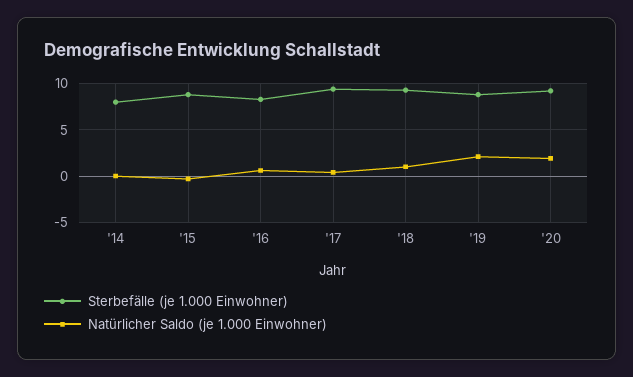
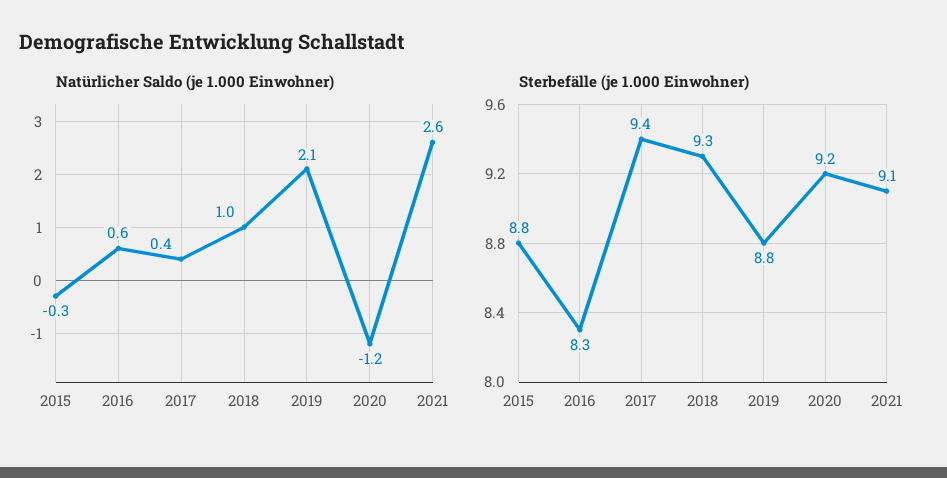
Sterbefälle (je 1.000 Einwohner), '14: 8 -> none
Natürlicher Saldo (je 1.000 Einwohner), '14: 0 -> none
Natürlicher Saldo (je 1.000 Einwohner), '20: 2 -> -1.2
Natürlicher Saldo (je 1.000 Einwohner), 2021: none -> 2.6
Sterbefälle (je 1.000 Einwohner), 2021: none -> 9.1

